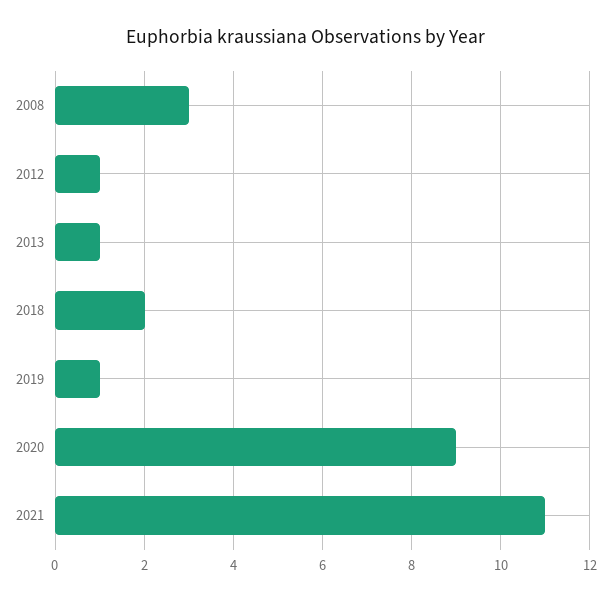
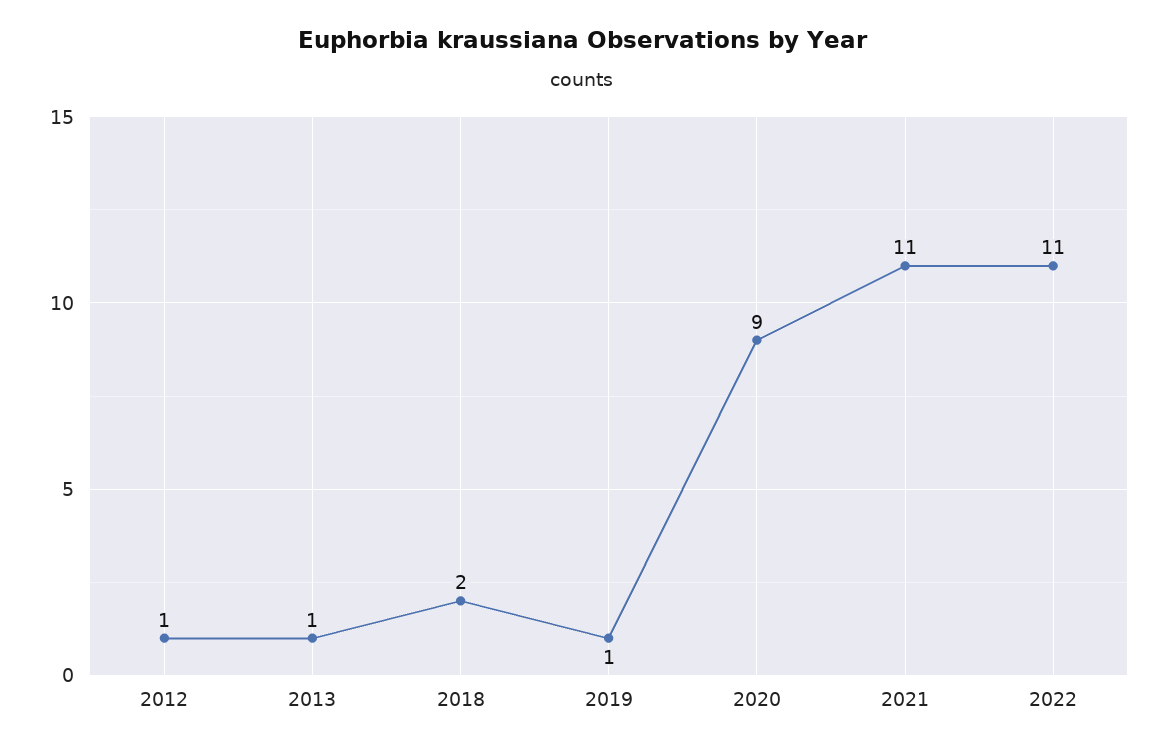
2008: 3 -> none
2022: none -> 11

